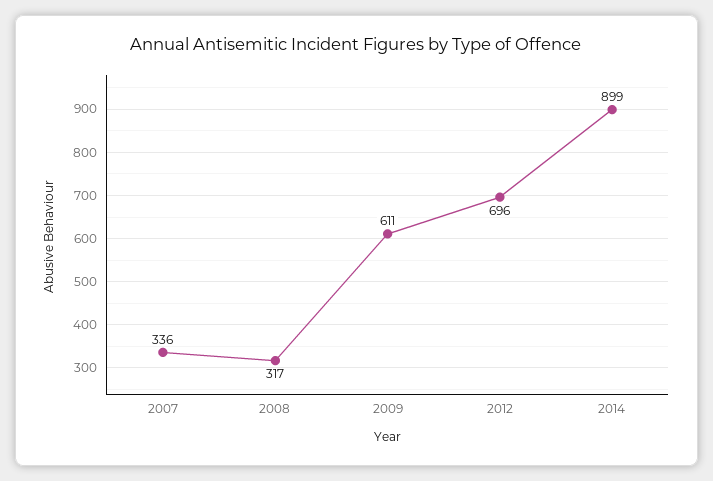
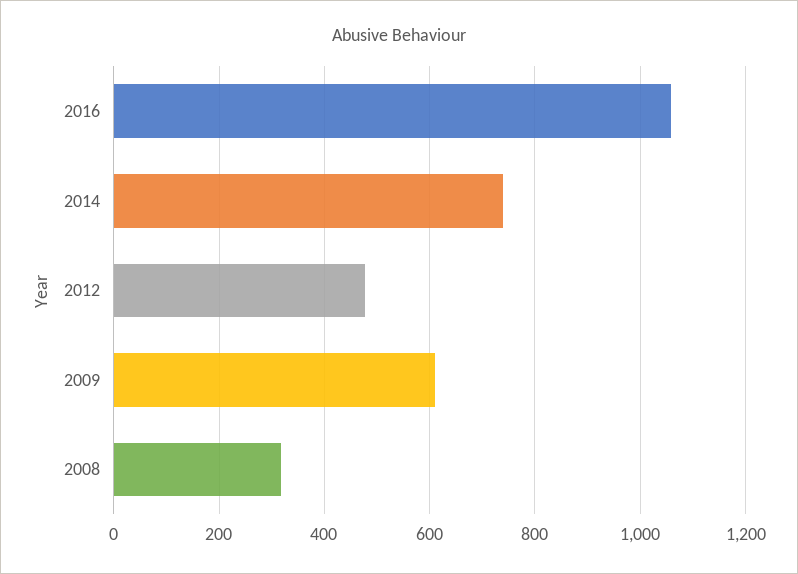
2007: 336 -> none
2012: 696 -> 480
2014: 899 -> 740
2016: none -> 1060

